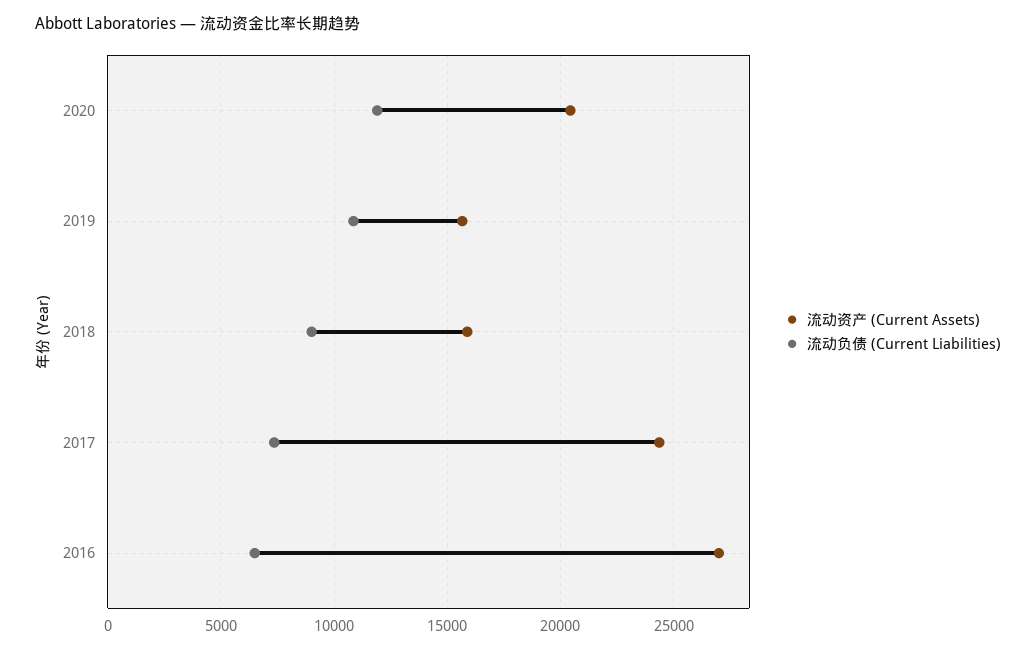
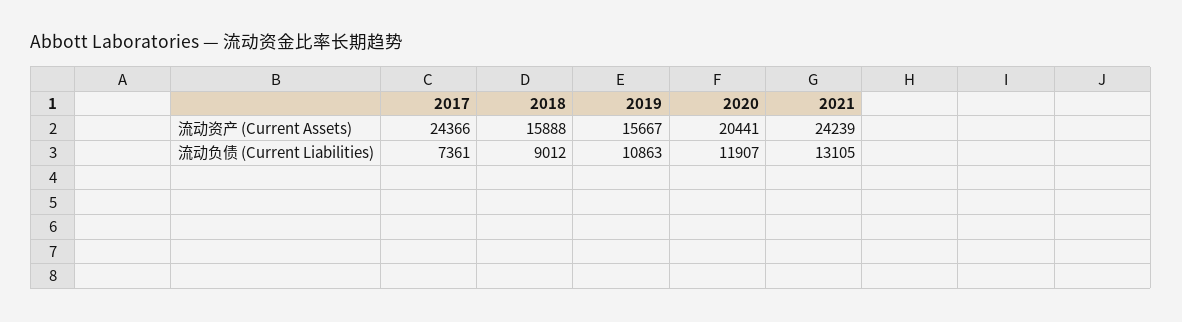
流动资产 (Current Assets), 2016: 27000 -> none
流动负债 (Current Liabilities), 2016: 6500 -> none
流动资产 (Current Assets), 2021: none -> 24239
流动负债 (Current Liabilities), 2021: none -> 13105

